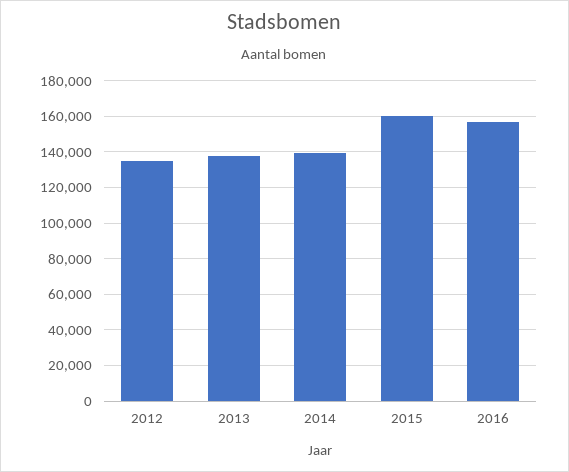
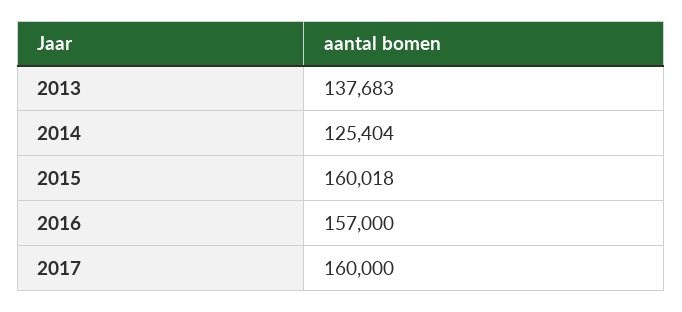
2012: 135000 -> none
2014: 140000 -> 125404
2017: none -> 160000

